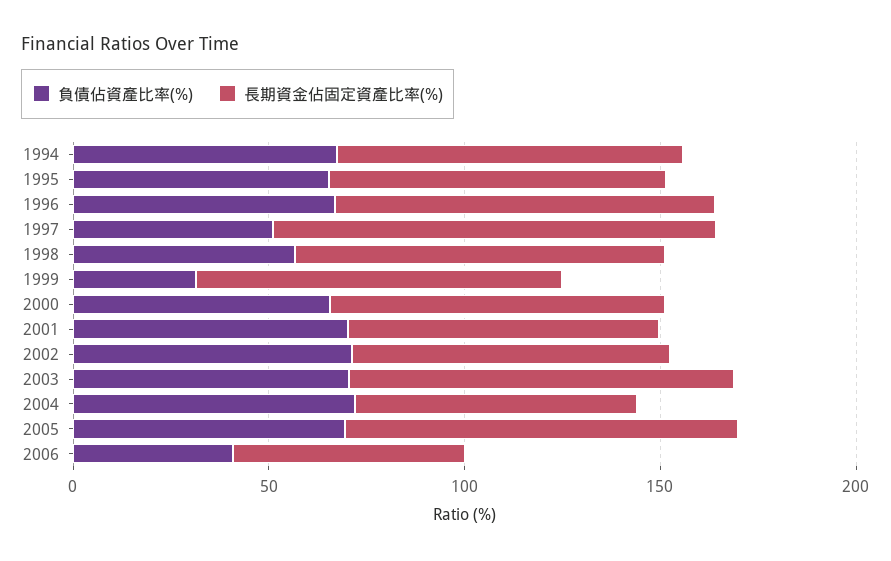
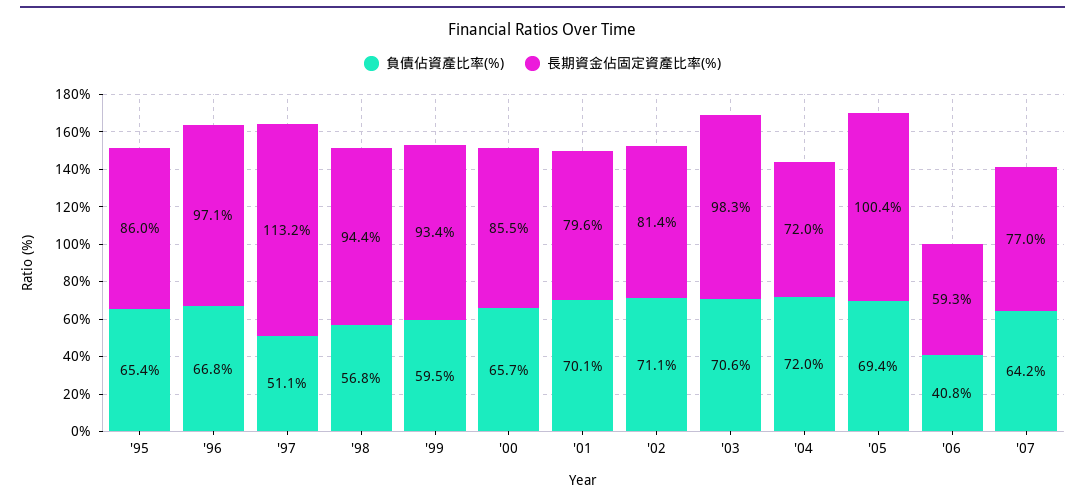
負債佔資產比率(%), 1994: 70 -> none
長期資金佔固定資產比率(%), 1994: 90 -> none
負債佔資產比率(%), 1999: 30 -> 59.5
負債佔資產比率(%), '07: none -> 64.2
長期資金佔固定資產比率(%), '07: none -> 77

